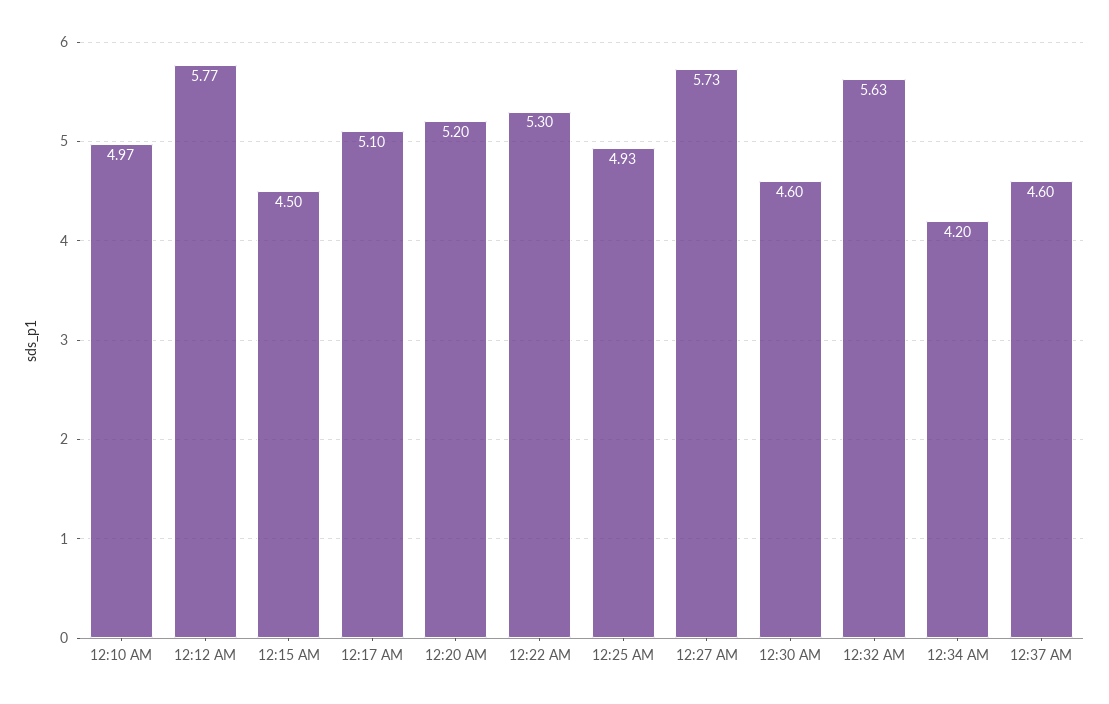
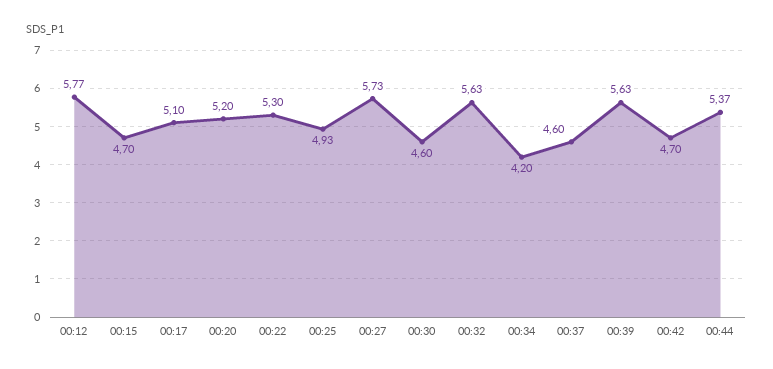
12:10 AM: 4.97 -> none
12:15 AM: 4.5 -> 4.7
00:39: none -> 5.63
00:42: none -> 4.7
00:44: none -> 5.37

